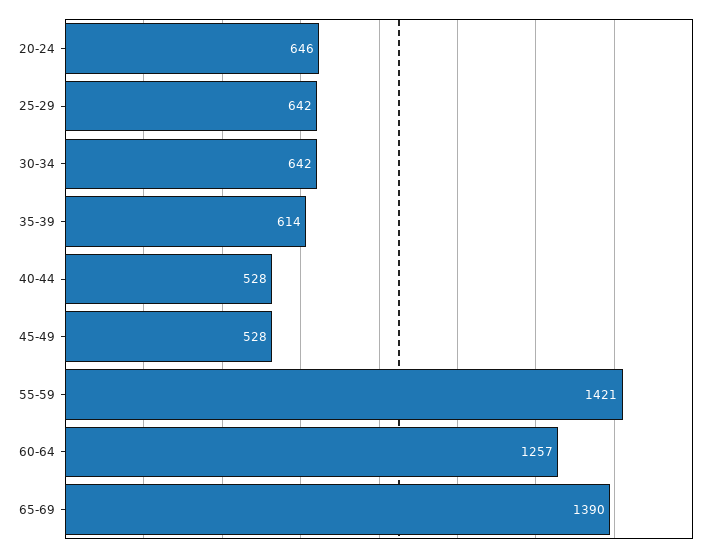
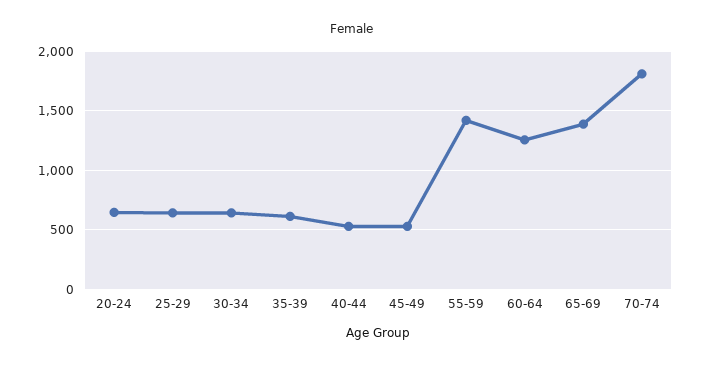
70-74: none -> 1800

